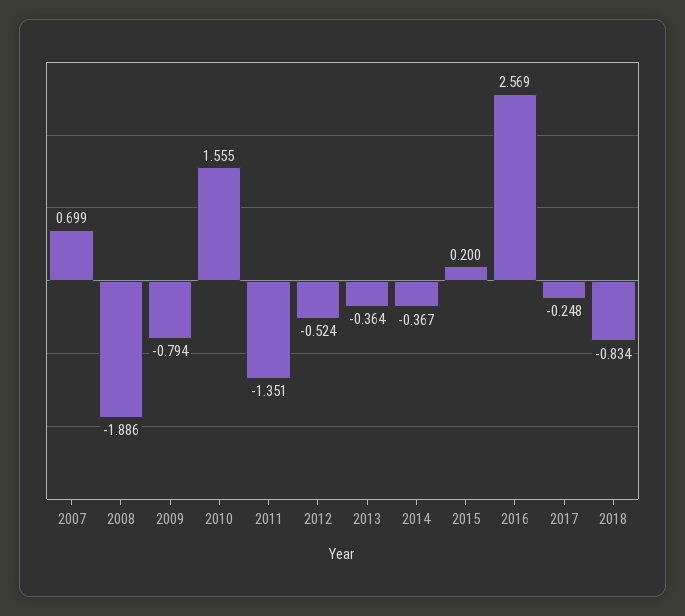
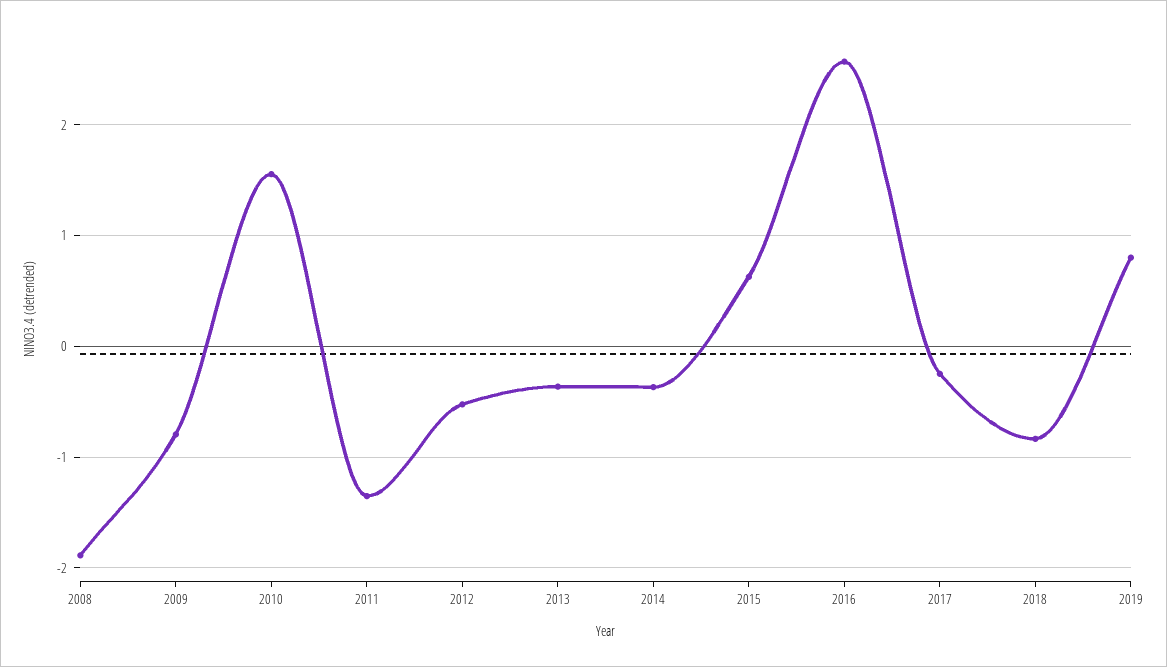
2007: 0.699 -> none
2015: 0.2 -> 0.6
2019: none -> 0.8

